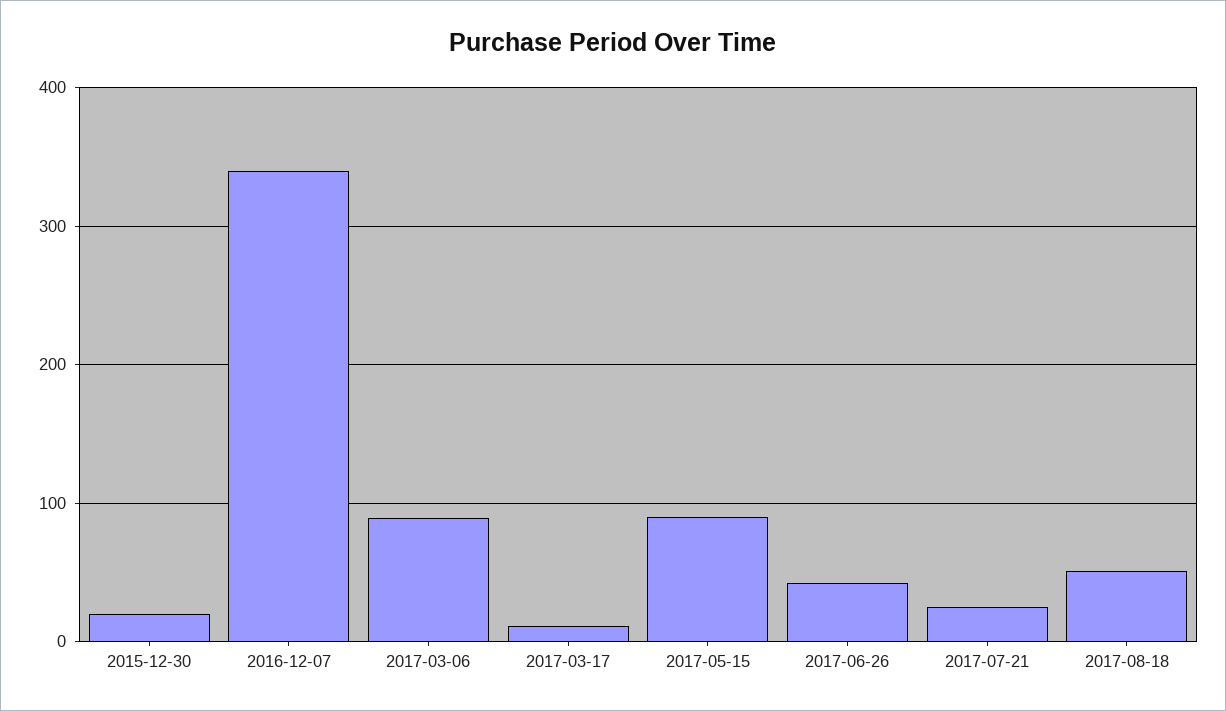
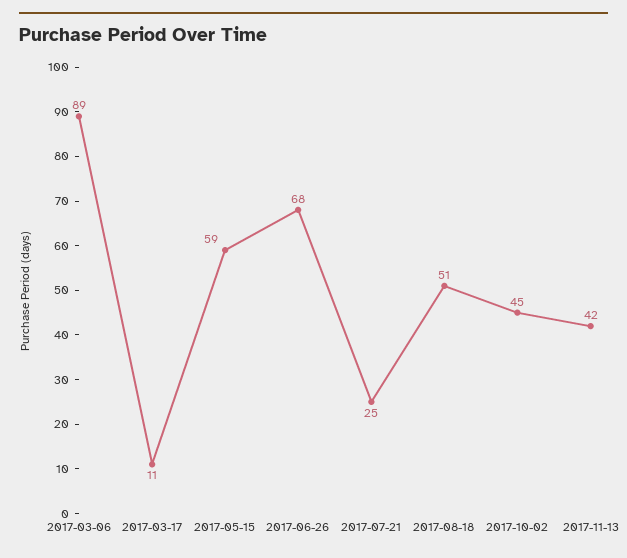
2015-12-30: 20 -> none
2016-12-07: 340 -> none
2017-05-15: 90 -> 59
2017-06-26: 40 -> 68
2017-10-02: none -> 45
2017-11-13: none -> 42

